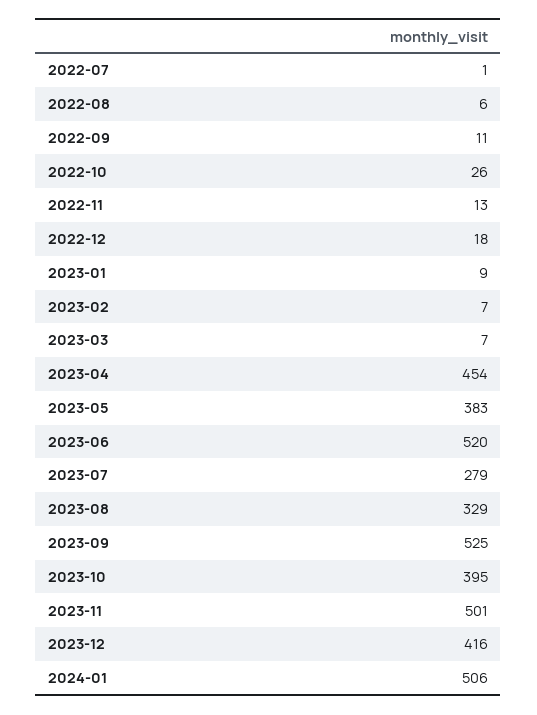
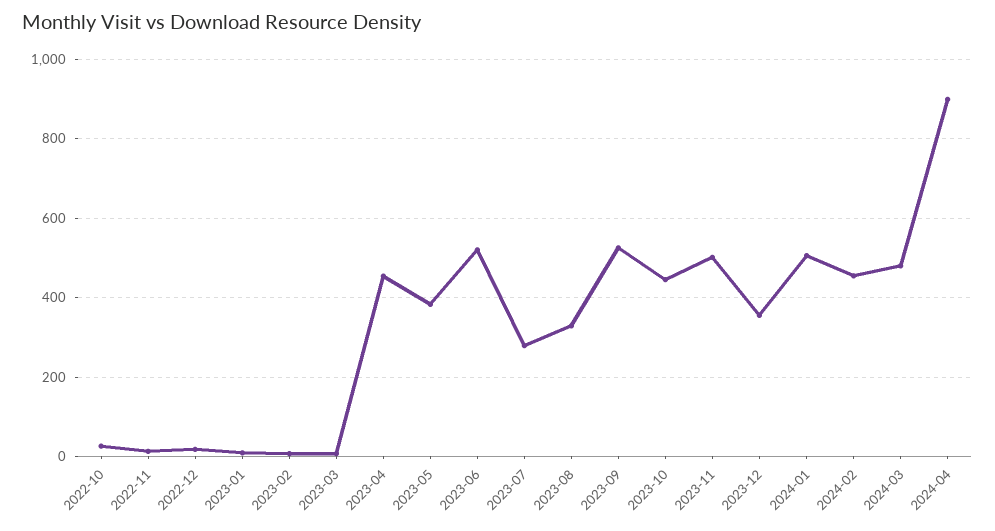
2022-07: 1 -> none
2022-08: 6 -> none
2022-09: 11 -> none
2023-10: 395 -> 440
2023-12: 416 -> 360
2024-02: none -> 460
2024-03: none -> 480
2024-04: none -> 900

